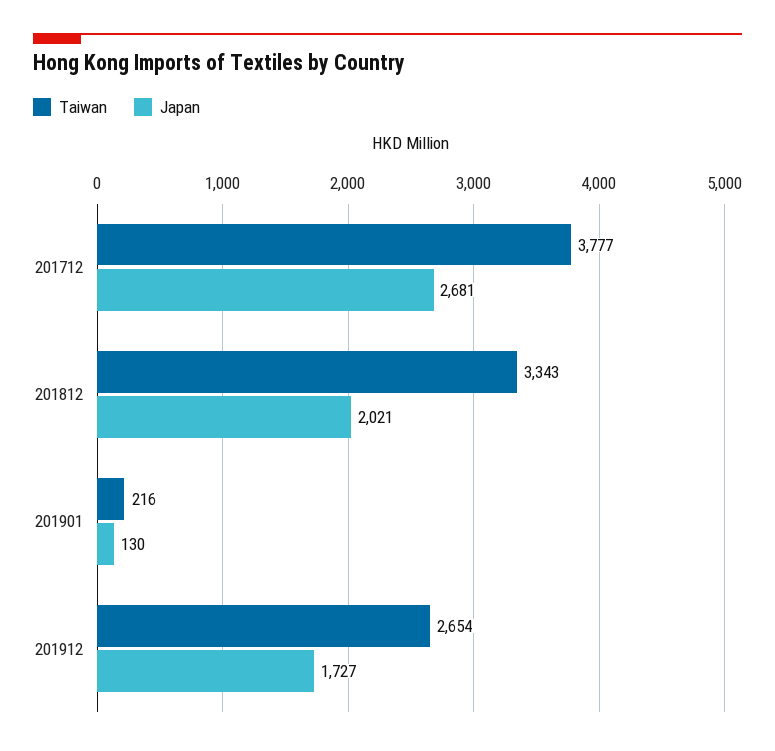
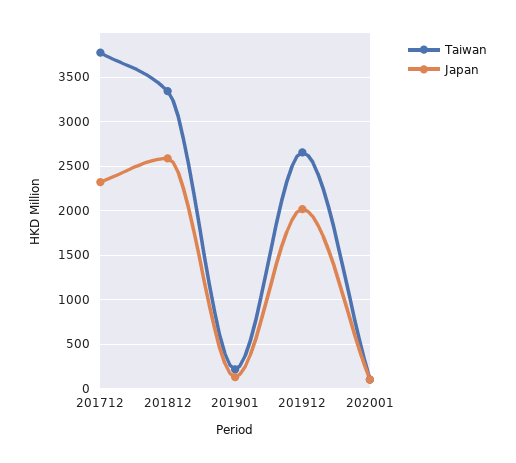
Japan, 201712: 2681 -> 2300
Japan, 201812: 2021 -> 2600
Japan, 201912: 1727 -> 2000
Taiwan, 202001: none -> 100
Japan, 202001: none -> 100

